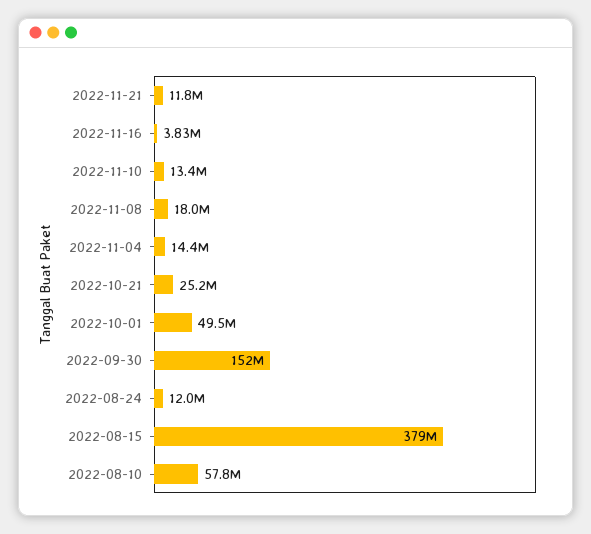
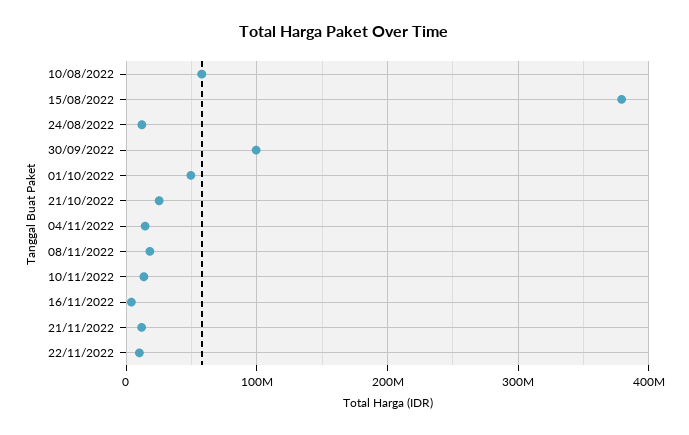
2022-09-30: 152000000 -> 100000000
22/11/2022: none -> 10000000

